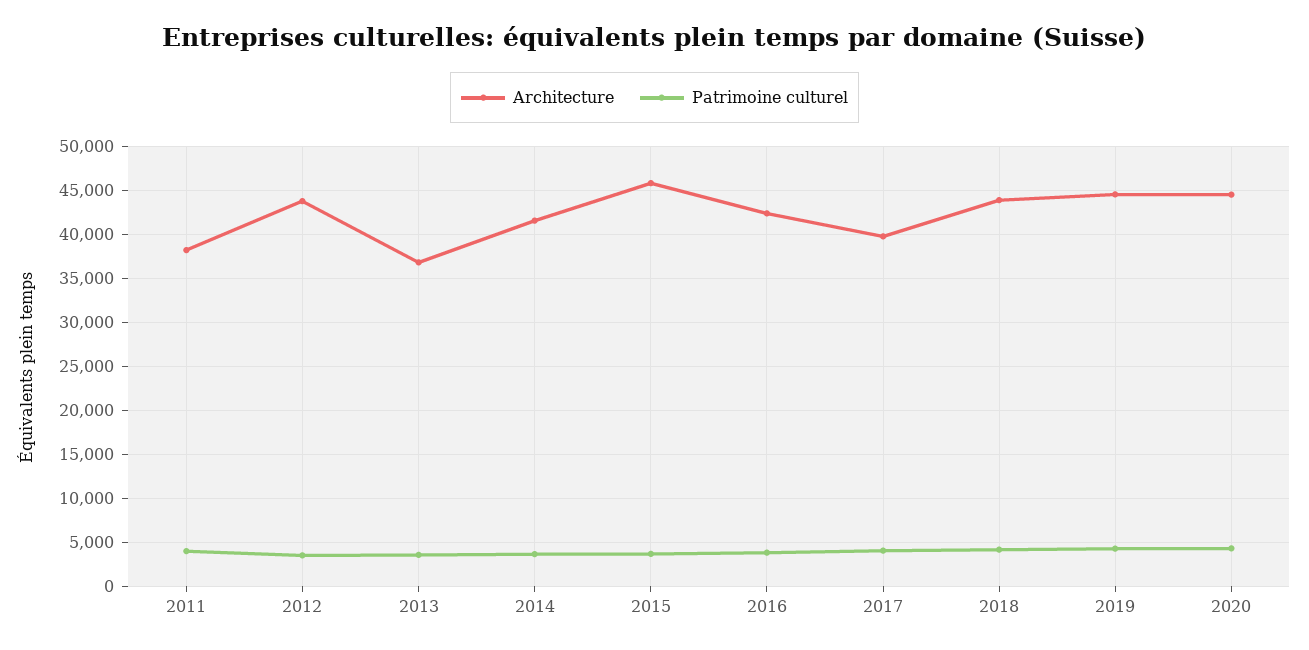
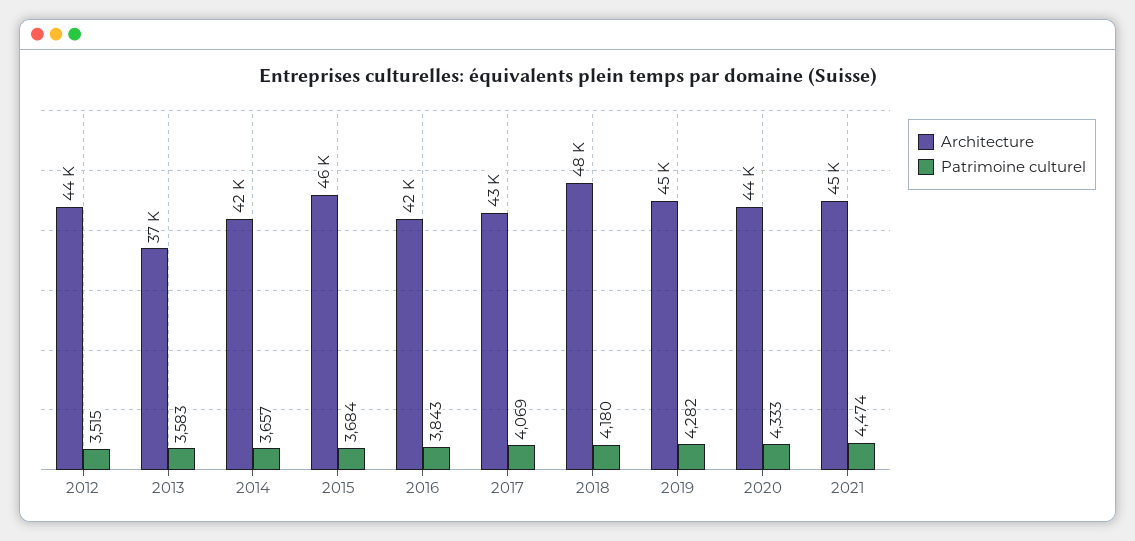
Architecture, 2011: 38000 -> none
Patrimoine culturel, 2011: 4000 -> none
Architecture, 2017: 40000 -> 43000
Architecture, 2018: 44000 -> 48000
Architecture, 2021: none -> 45000
Patrimoine culturel, 2021: none -> 4474

